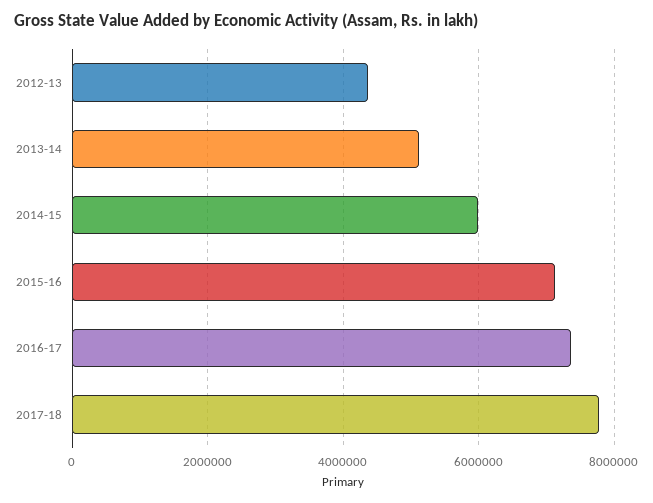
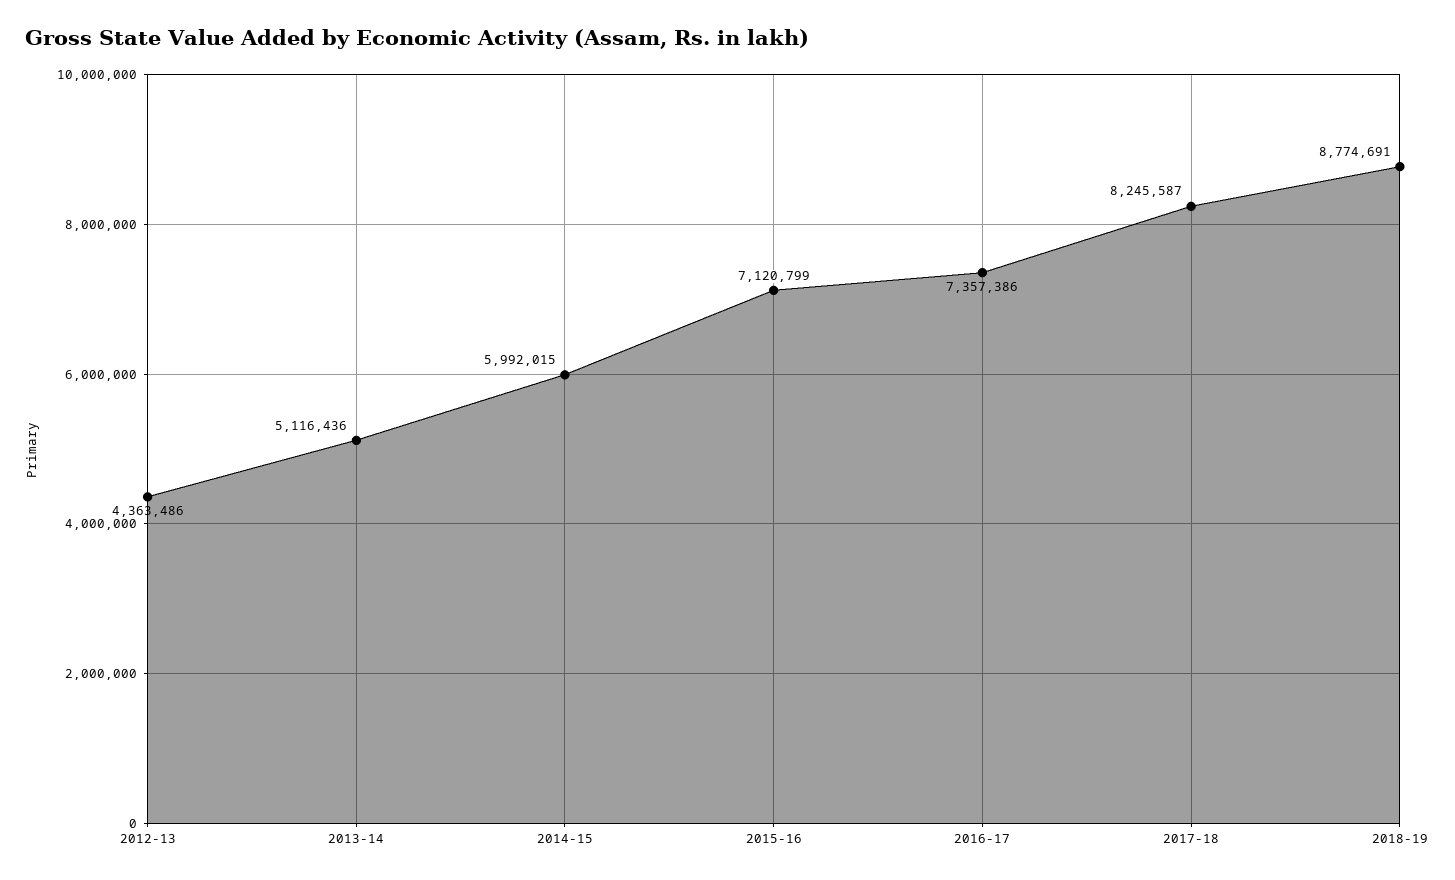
2017-18: 7800000 -> 8245587
2018-19: none -> 8774691

